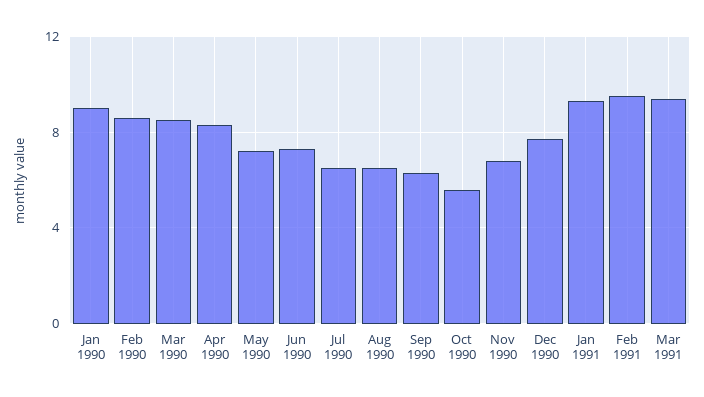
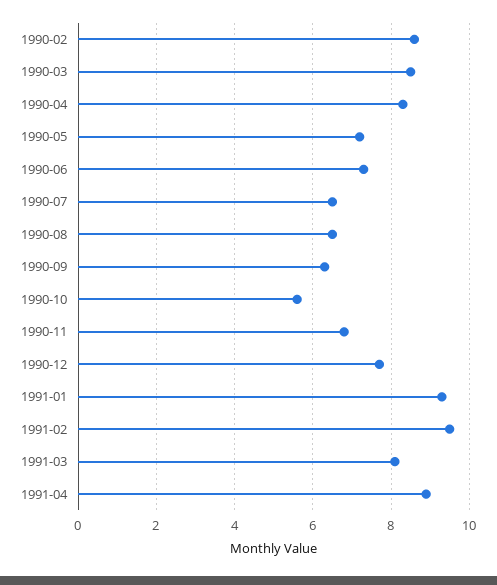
Jan 1990: 9 -> none
Mar 1991: 9.5 -> 8
1991-04: none -> 9

